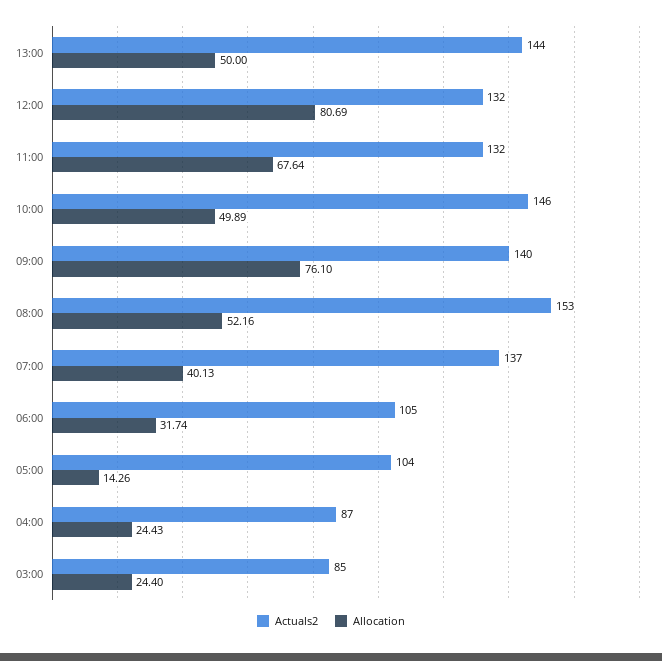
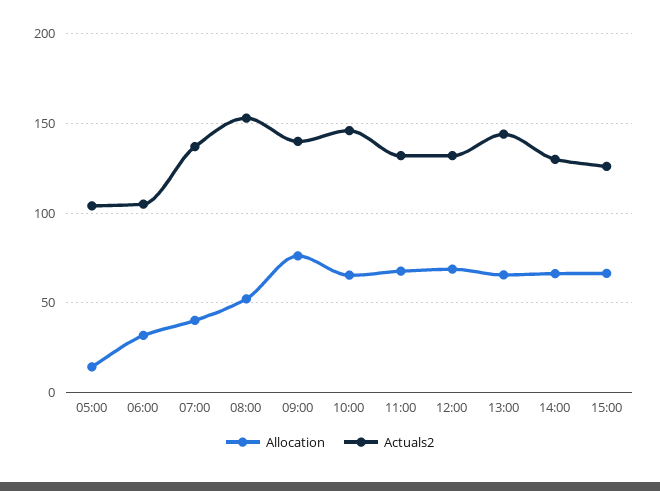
Allocation, 13:00: 50 -> 65
Allocation, 12:00: 80.69 -> 70
Allocation, 10:00: 49.89 -> 65
Actuals2, 04:00: 87 -> none
Allocation, 04:00: 24.43 -> none
Actuals2, 03:00: 85 -> none
Allocation, 03:00: 24.4 -> none
Allocation, 14:00: none -> 65
Actuals2, 14:00: none -> 130
Allocation, 15:00: none -> 65
Actuals2, 15:00: none -> 125

